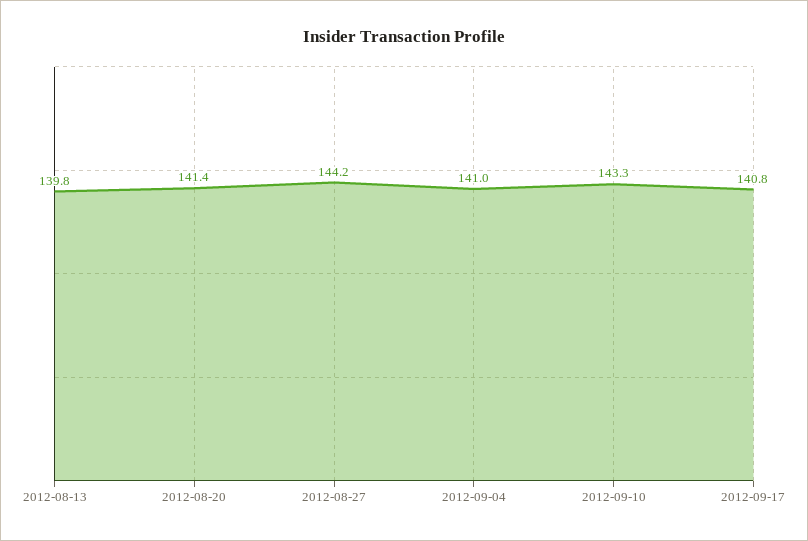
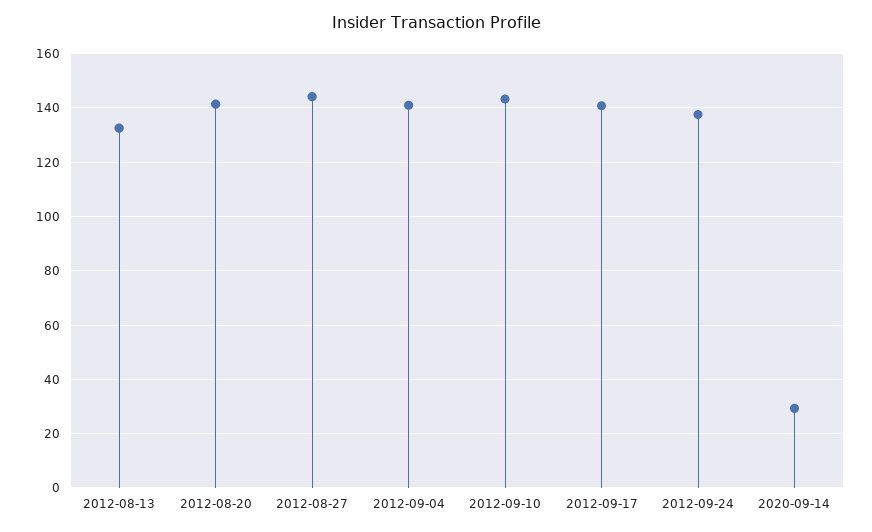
2012-08-13: 139.8 -> 132.5
2012-09-24: none -> 137.5
2020-09-14: none -> 30

